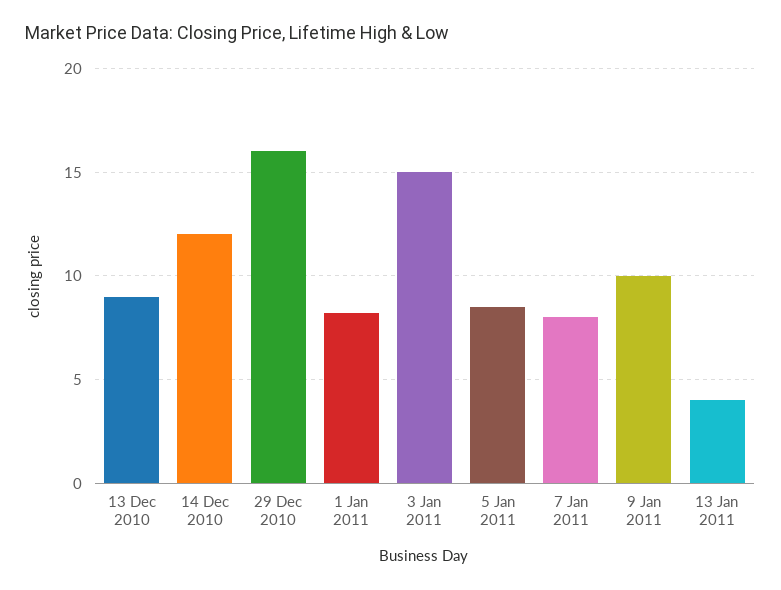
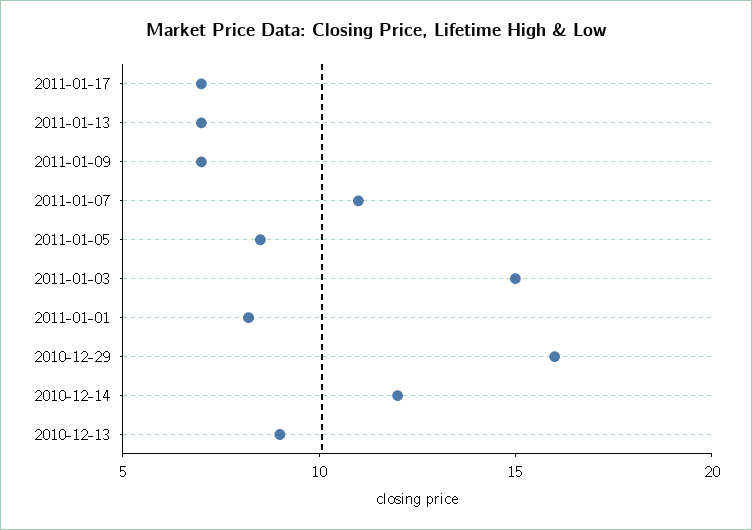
7 Jan 2011: 8 -> 11
9 Jan 2011: 10 -> 7
13 Jan 2011: 4 -> 7
2011-01-17: none -> 7

